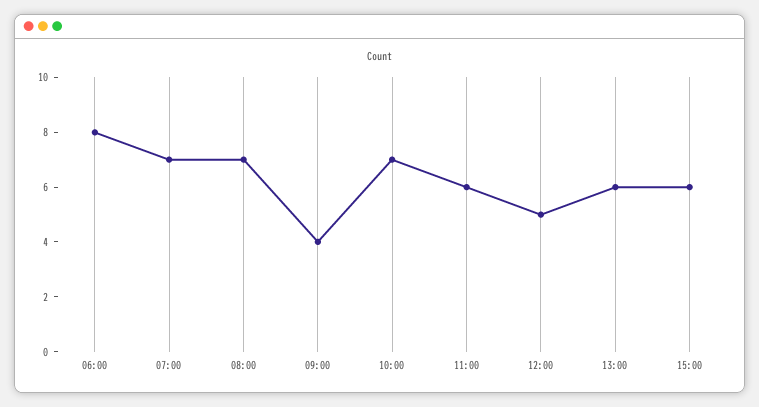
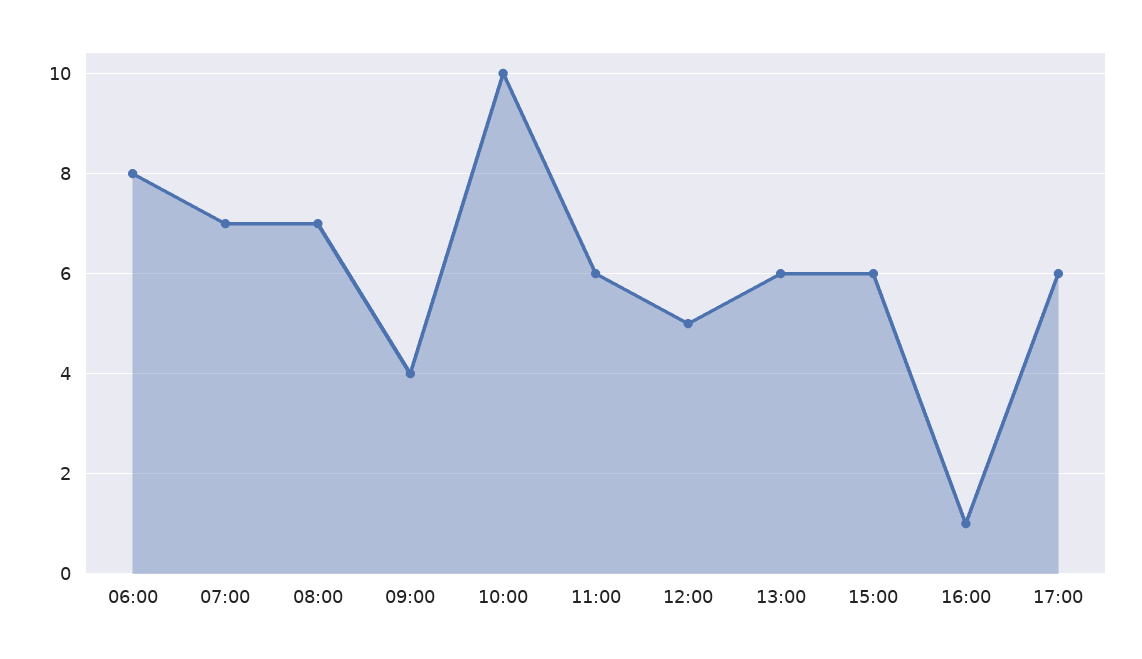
10:00: 7 -> 10
16:00: none -> 1
17:00: none -> 6

